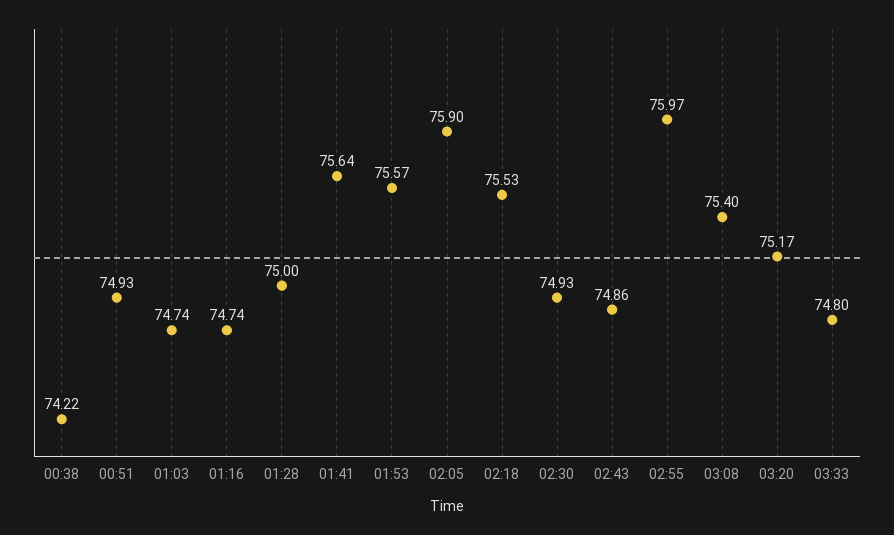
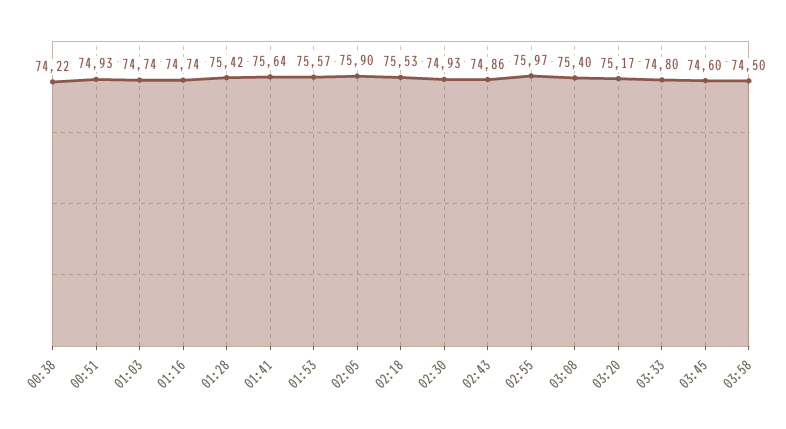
01:28: 75 -> 75.42
03:45: none -> 74.6
03:58: none -> 74.5

